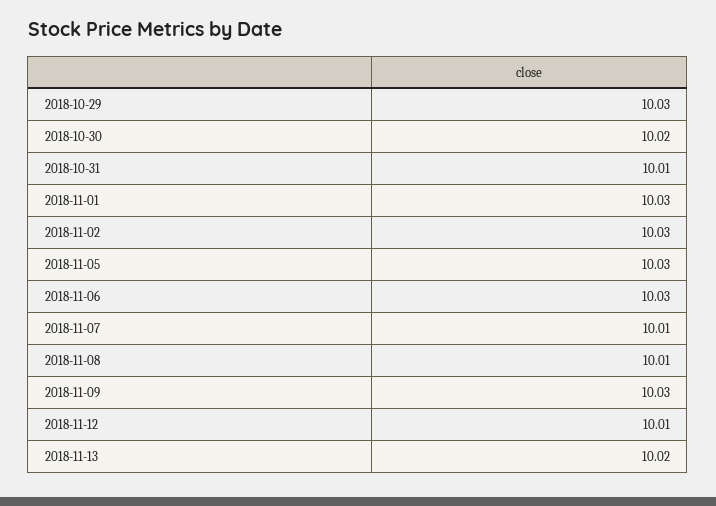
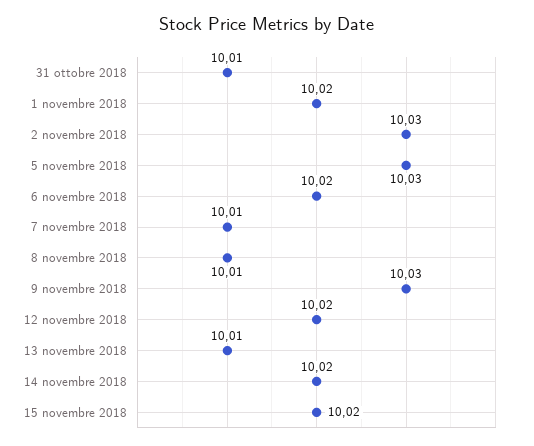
2018-10-29: 10.03 -> none
2018-10-30: 10.02 -> none
2018-11-01: 10.03 -> 10.02
2018-11-06: 10.03 -> 10.02
2018-11-12: 10.01 -> 10.02
2018-11-13: 10.02 -> 10.01
14 novembre 2018: none -> 10.02
15 novembre 2018: none -> 10.02

